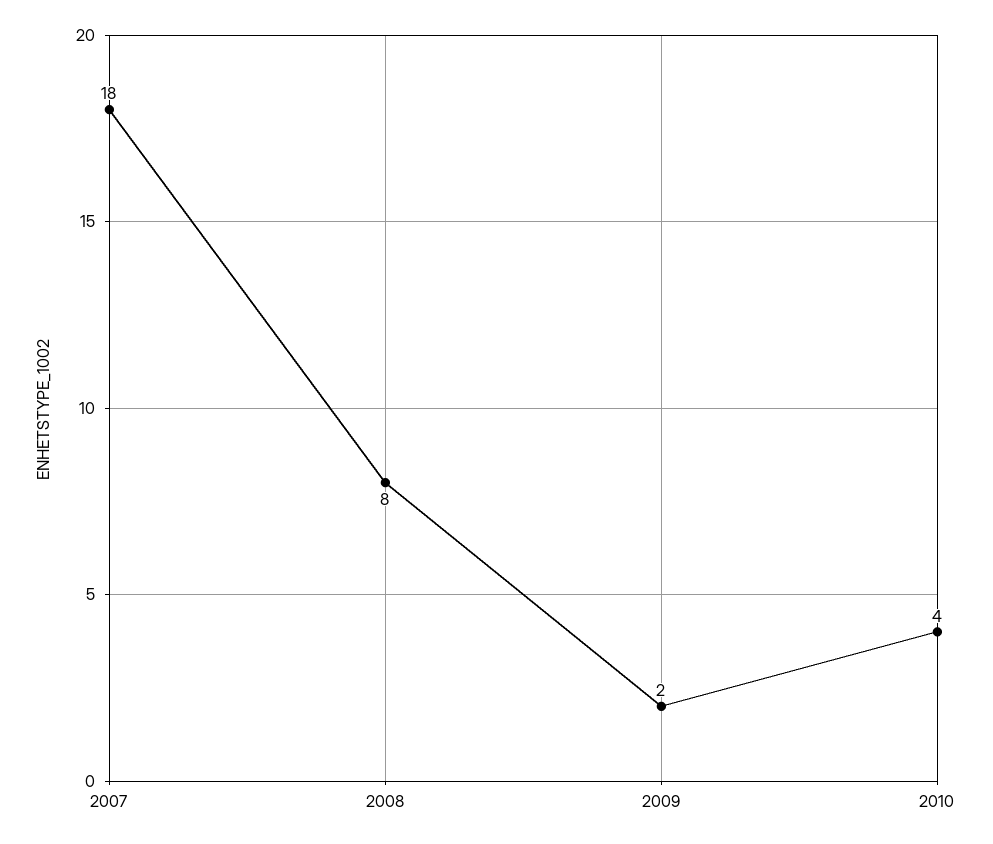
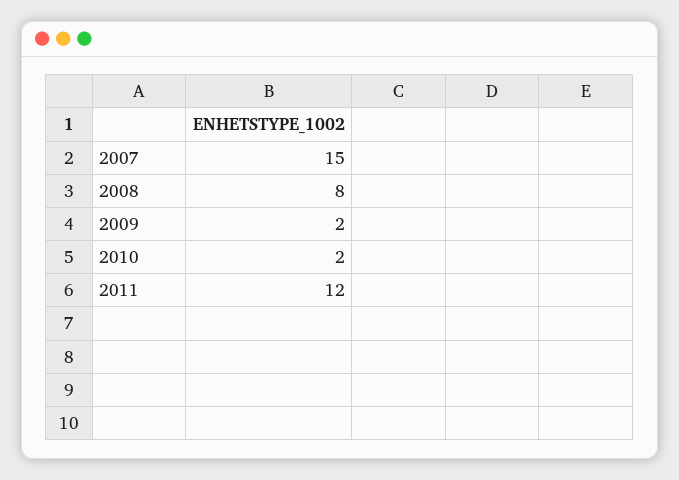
2007: 18 -> 15
2010: 4 -> 2
2011: none -> 12

